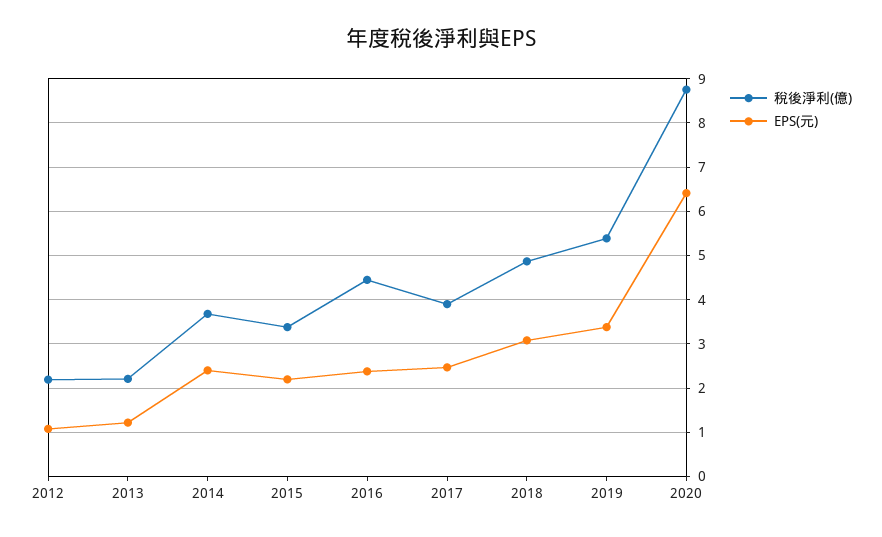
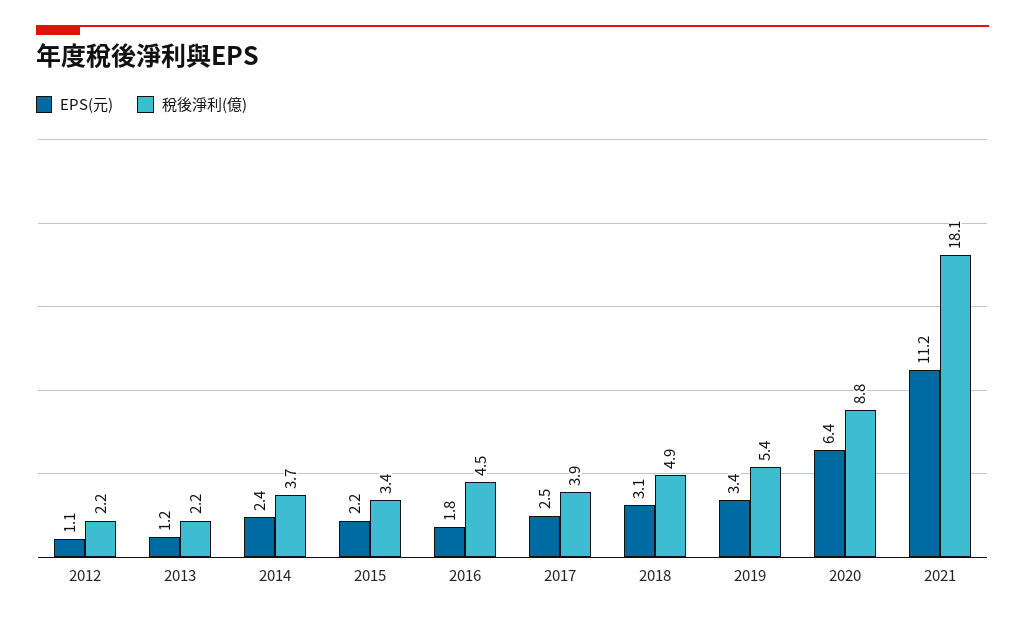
EPS(元), 2016: 2.4 -> 1.8
EPS(元), 2021: none -> 11.2
稅後淨利(億), 2021: none -> 18.1

